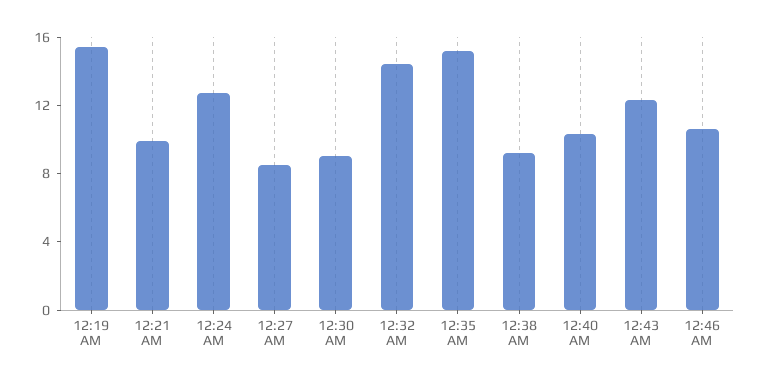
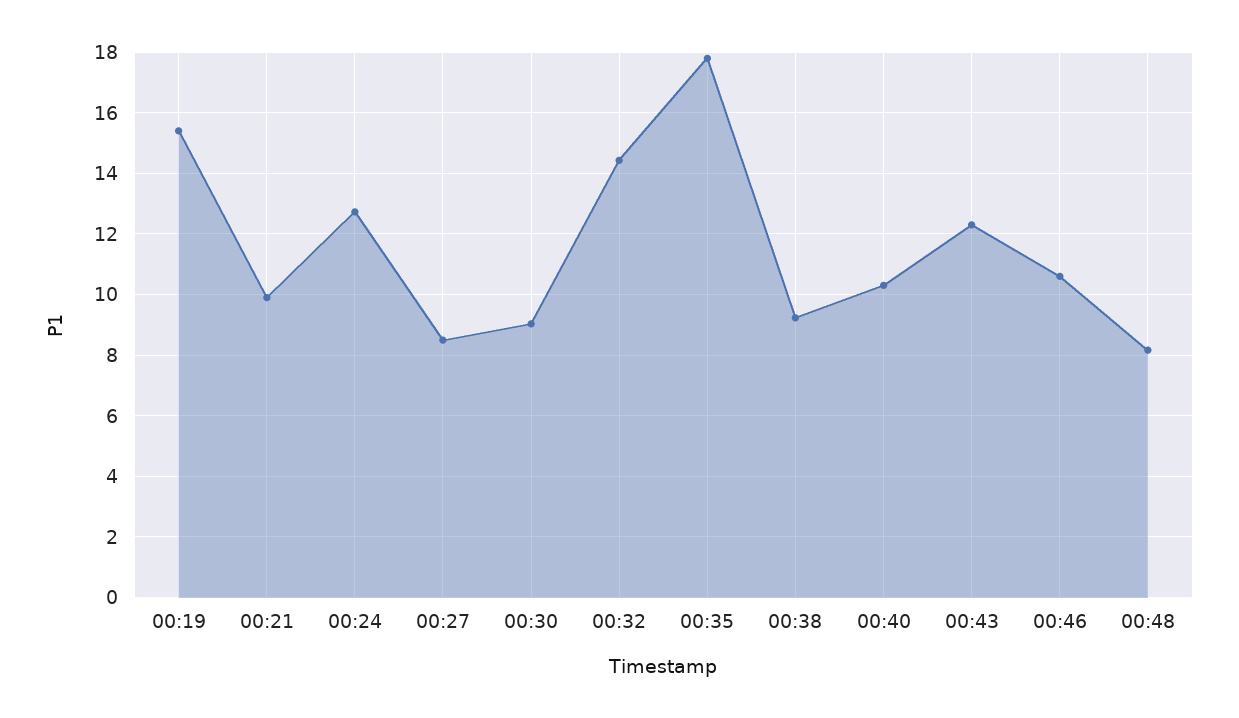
12:35 AM: 15 -> 17.8
00:48: none -> 8.2

